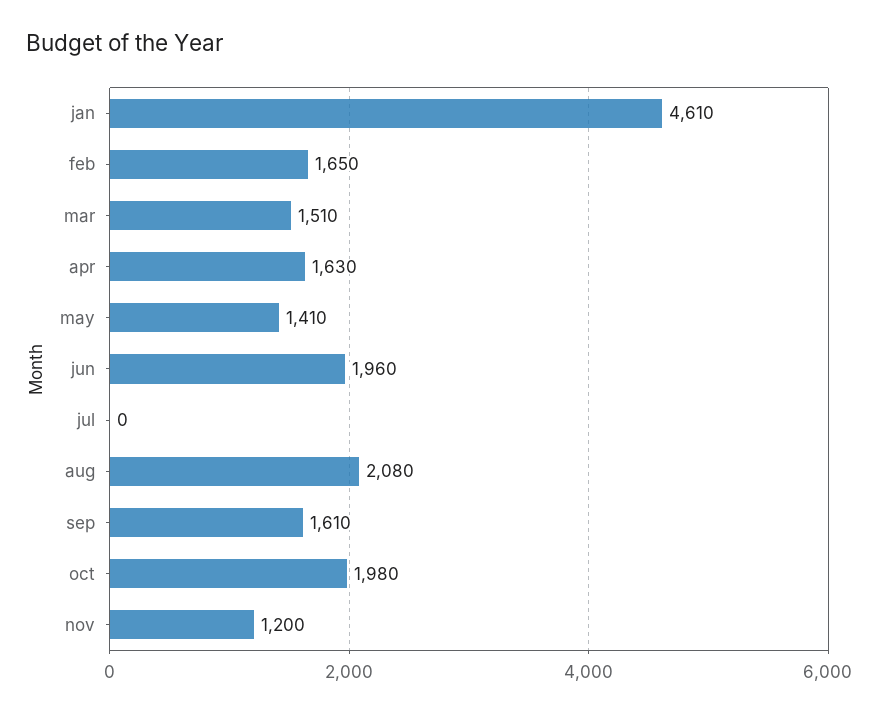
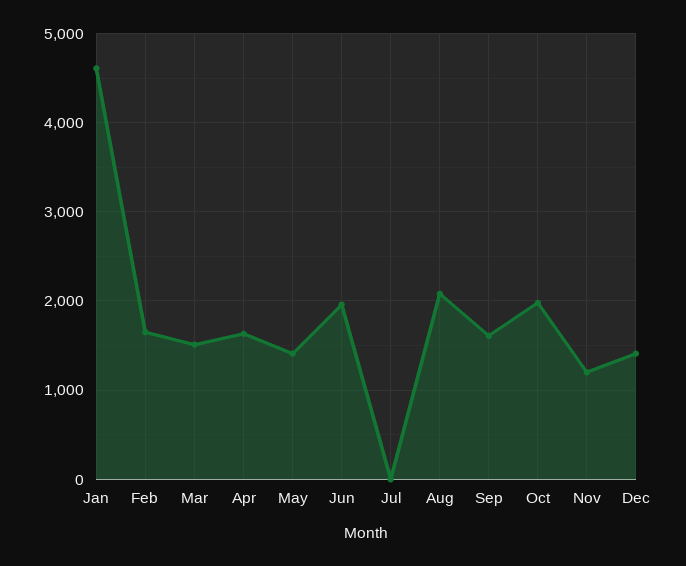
Dec: none -> 1400

